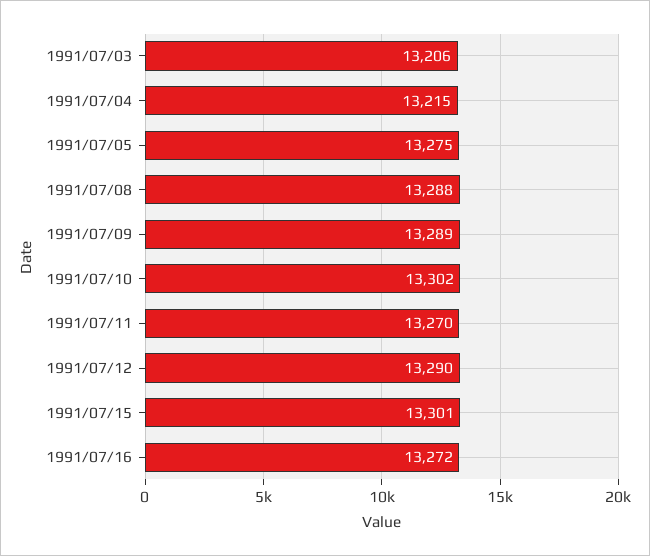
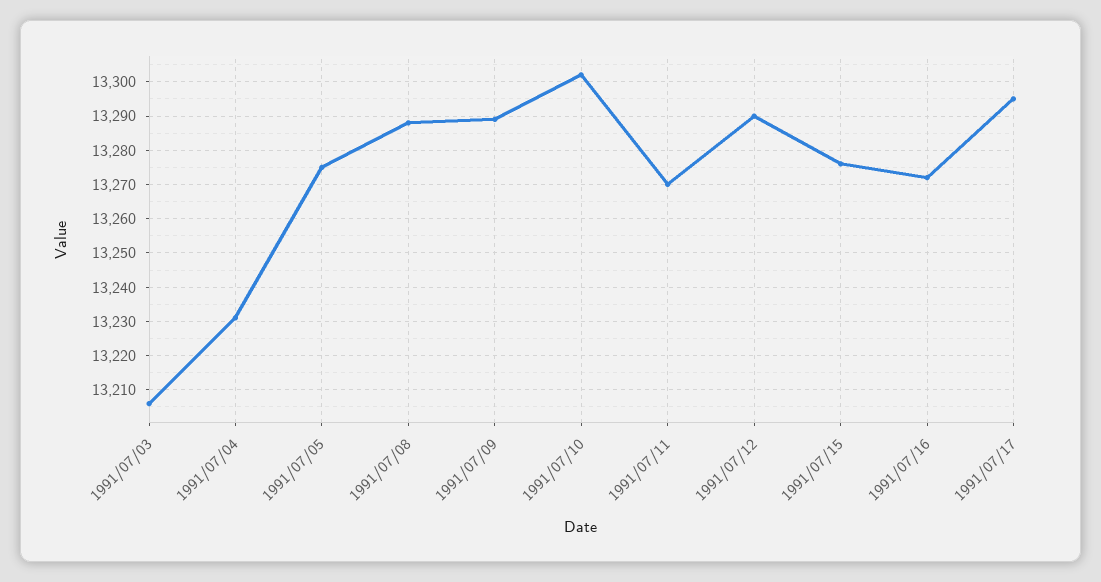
1991/07/04: 13215 -> 13230
1991/07/15: 13301 -> 13275
1991/07/17: none -> 13295

